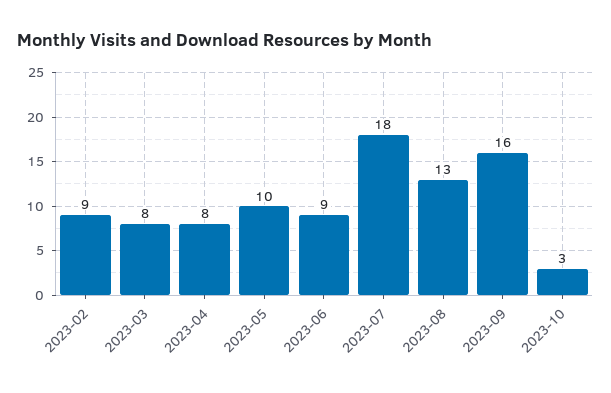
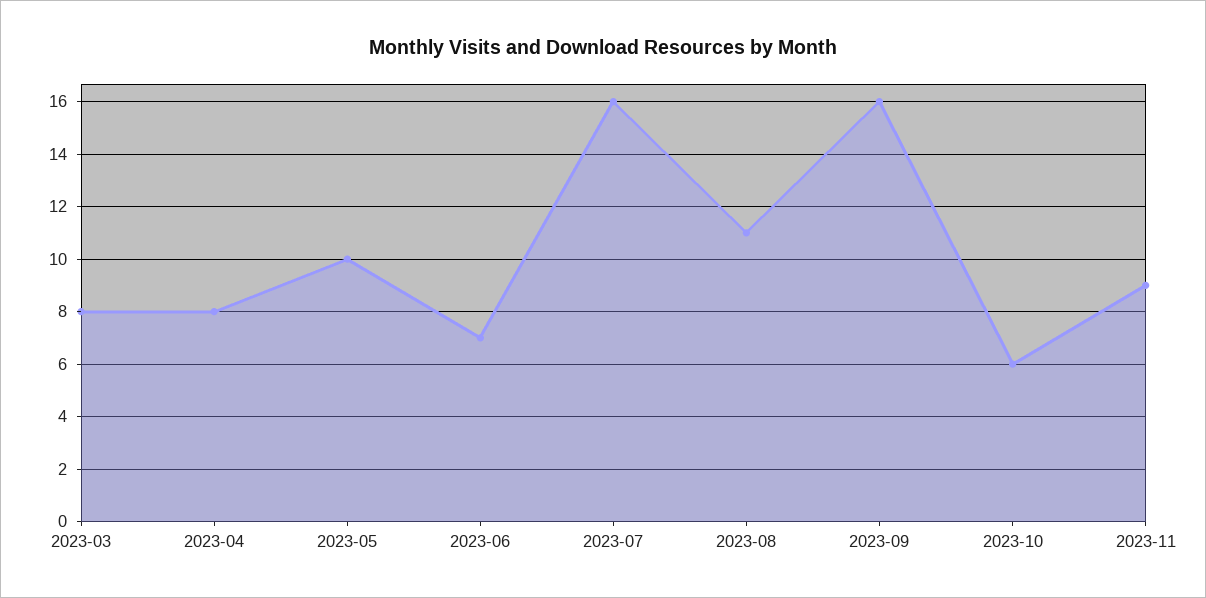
2023-02: 9 -> none
2023-06: 9 -> 7
2023-07: 18 -> 16
2023-08: 13 -> 11
2023-10: 3 -> 6
2023-11: none -> 9

